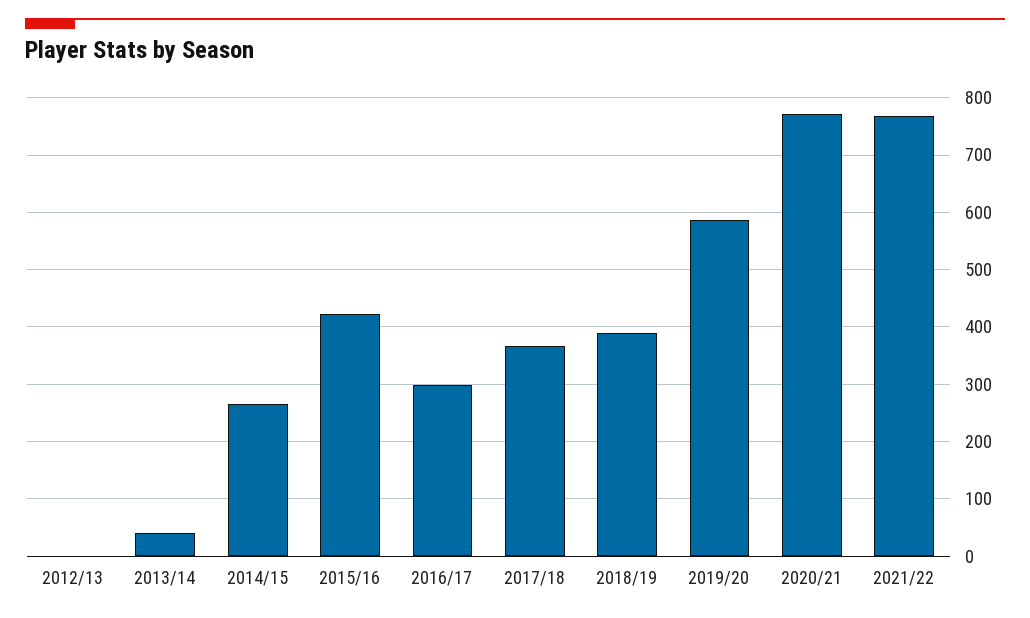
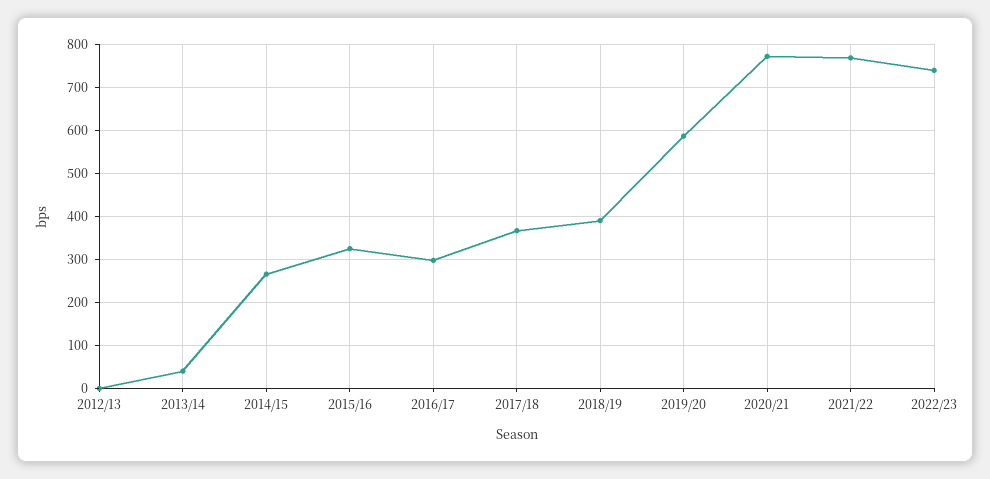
2015/16: 420 -> 320
2022/23: none -> 740

